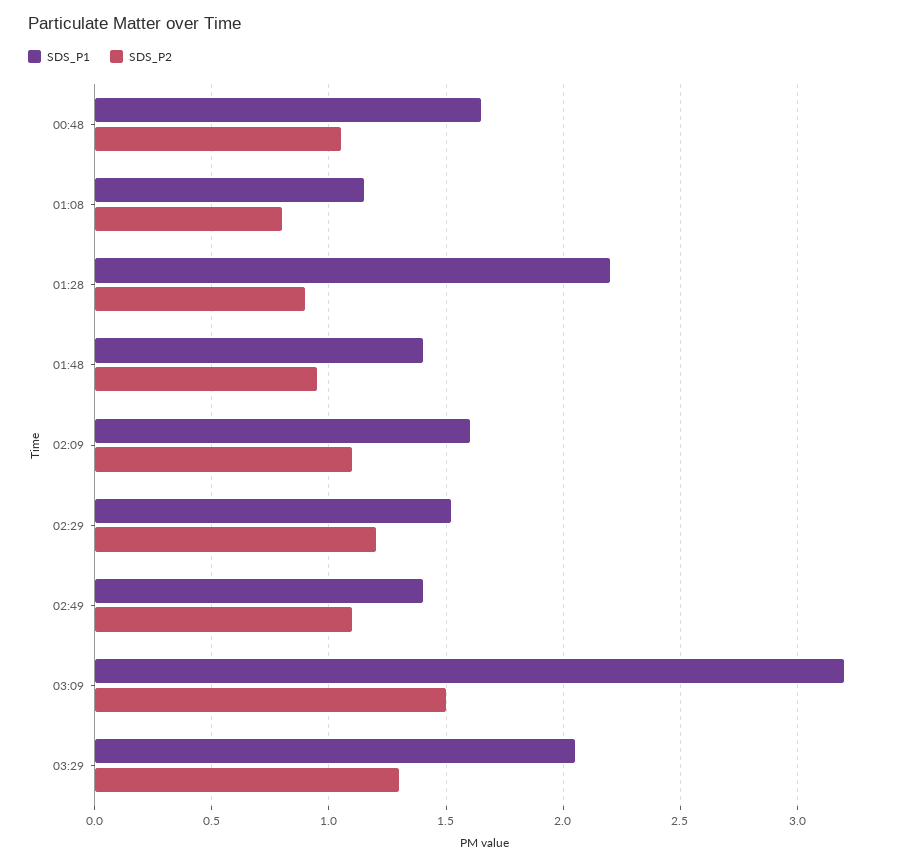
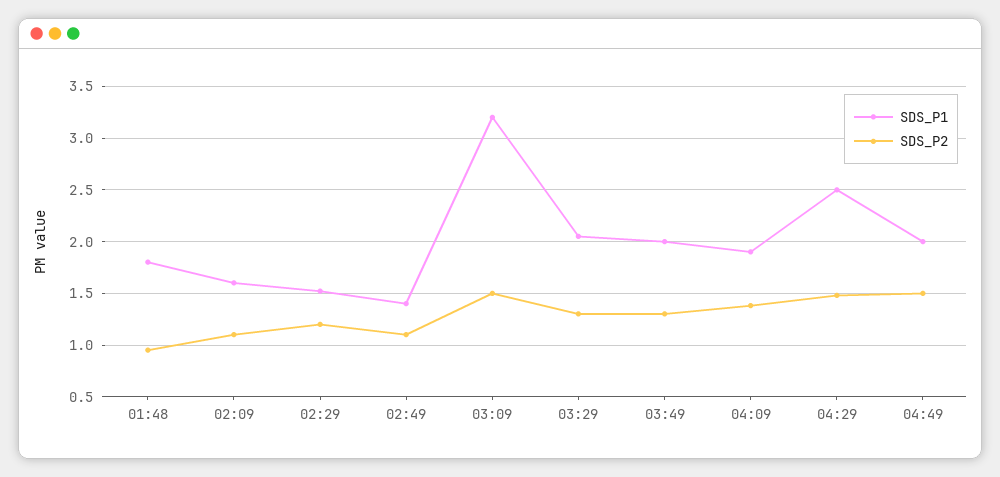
SDS_P1, 00:48: 1.65 -> none
SDS_P2, 00:48: 1.05 -> none
SDS_P1, 01:08: 1.15 -> none
SDS_P2, 01:08: 0.8 -> none
SDS_P1, 01:28: 2.2 -> none
SDS_P2, 01:28: 0.9 -> none
SDS_P1, 01:48: 1.4 -> 1.8
SDS_P1, 03:49: none -> 2
SDS_P2, 03:49: none -> 1.3
SDS_P1, 04:09: none -> 1.9
SDS_P2, 04:09: none -> 1.4
SDS_P1, 04:29: none -> 2.5
SDS_P2, 04:29: none -> 1.5
SDS_P1, 04:49: none -> 2
SDS_P2, 04:49: none -> 1.5

